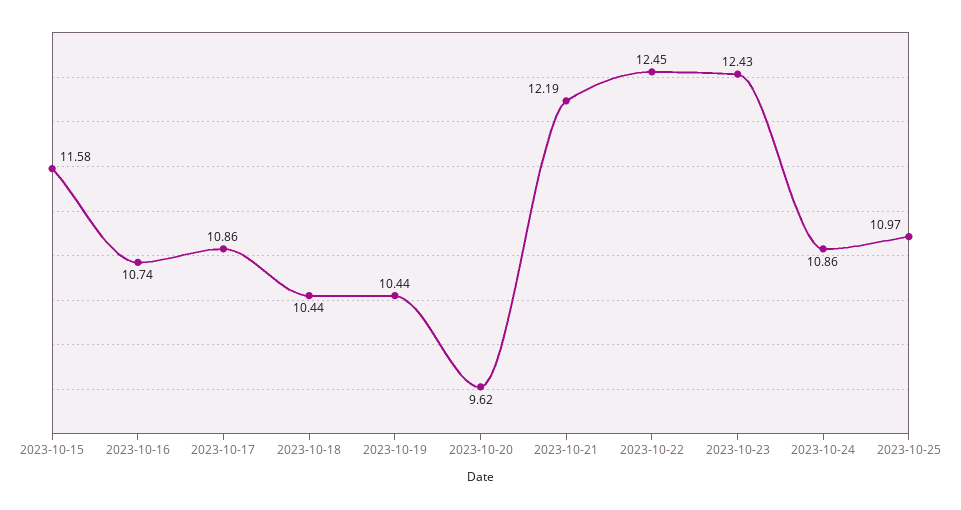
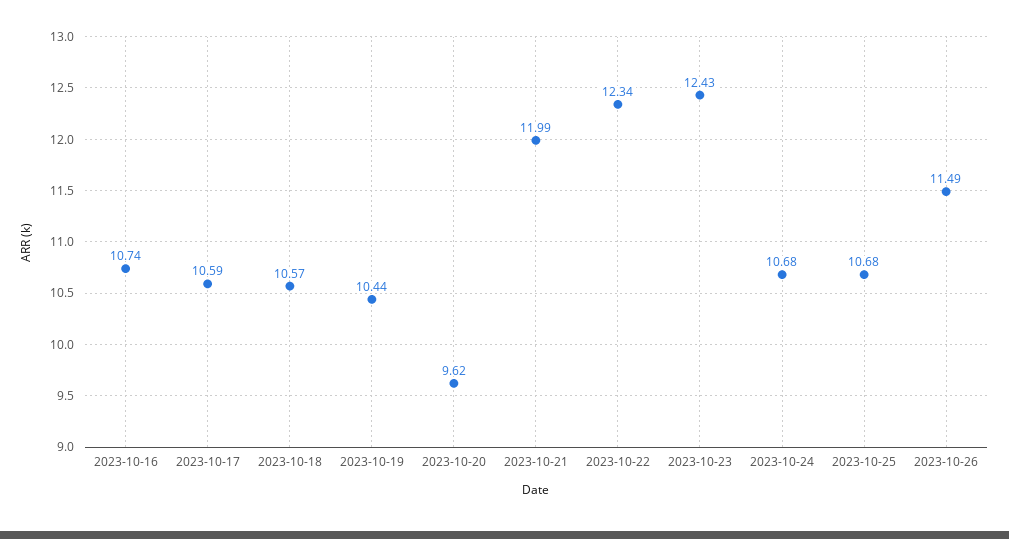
2023-10-15: 11.58 -> none
2023-10-17: 10.86 -> 10.59
2023-10-18: 10.44 -> 10.57
2023-10-21: 12.19 -> 11.99
2023-10-22: 12.45 -> 12.34
2023-10-24: 10.86 -> 10.68
2023-10-25: 10.97 -> 10.68
2023-10-26: none -> 11.49

